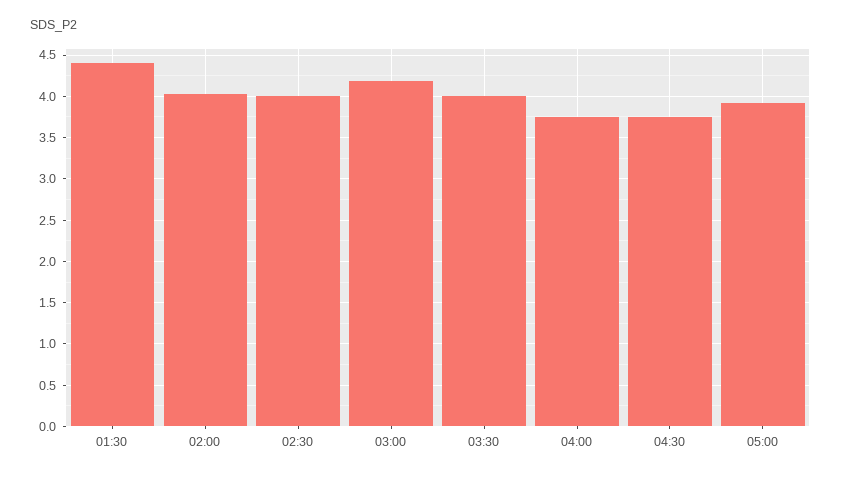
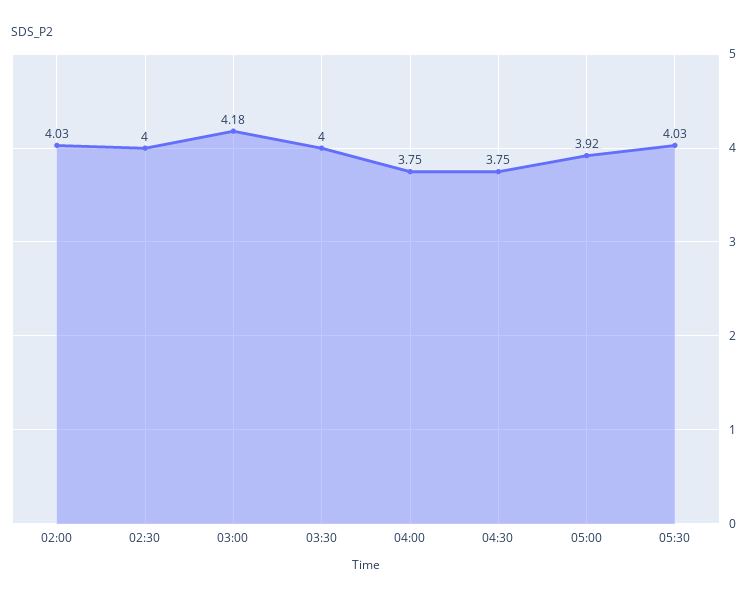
01:30: 4.4 -> none
05:30: none -> 4.03

